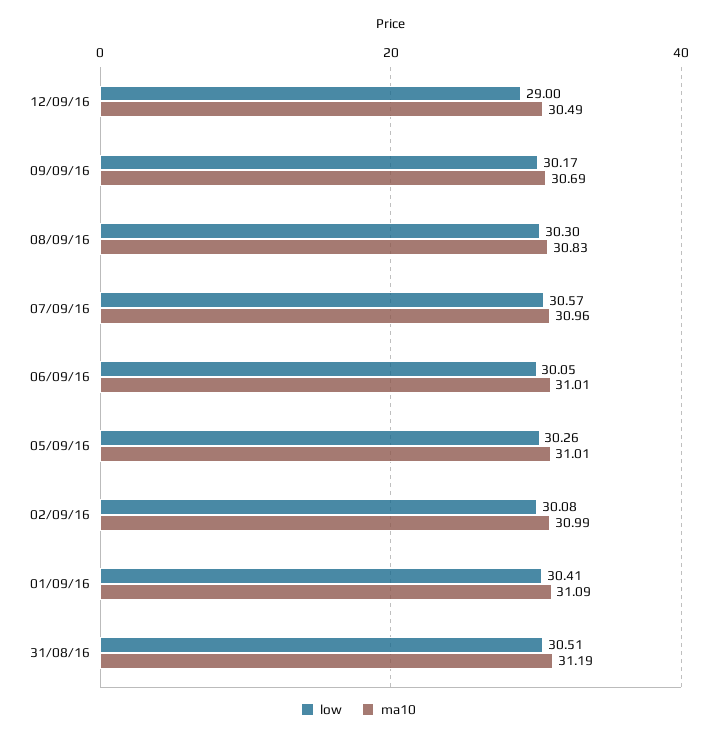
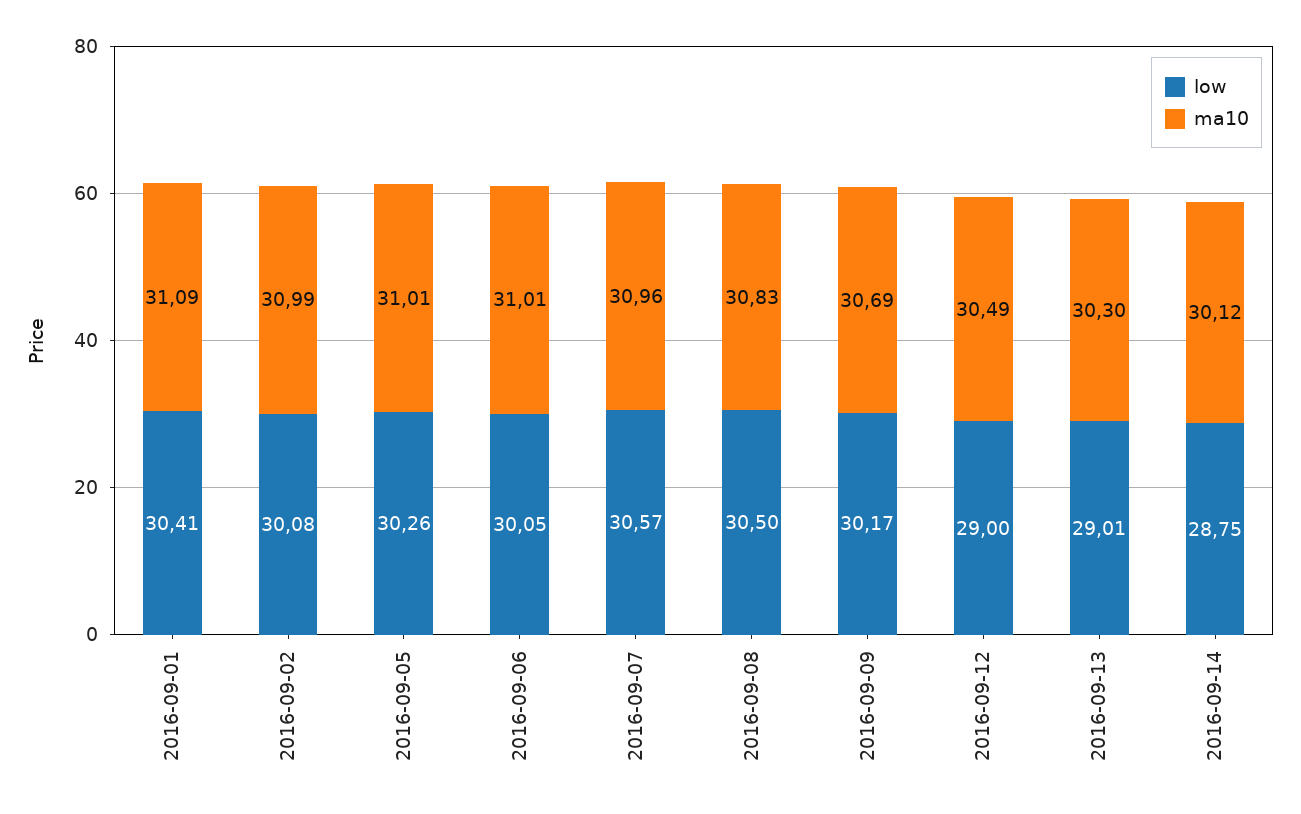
low, 08/09/16: 30.3 -> 30.5
low, 31/08/16: 30.51 -> none
ma10, 31/08/16: 31.19 -> none
low, 2016-09-13: none -> 29.01
ma10, 2016-09-13: none -> 30.3
low, 2016-09-14: none -> 28.75
ma10, 2016-09-14: none -> 30.12

